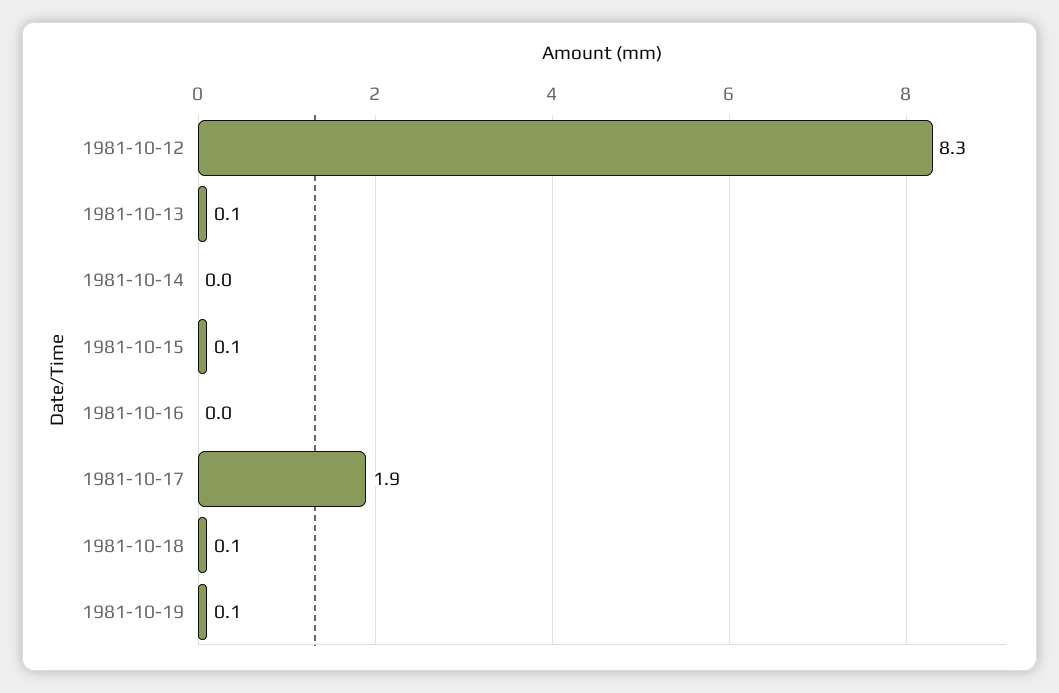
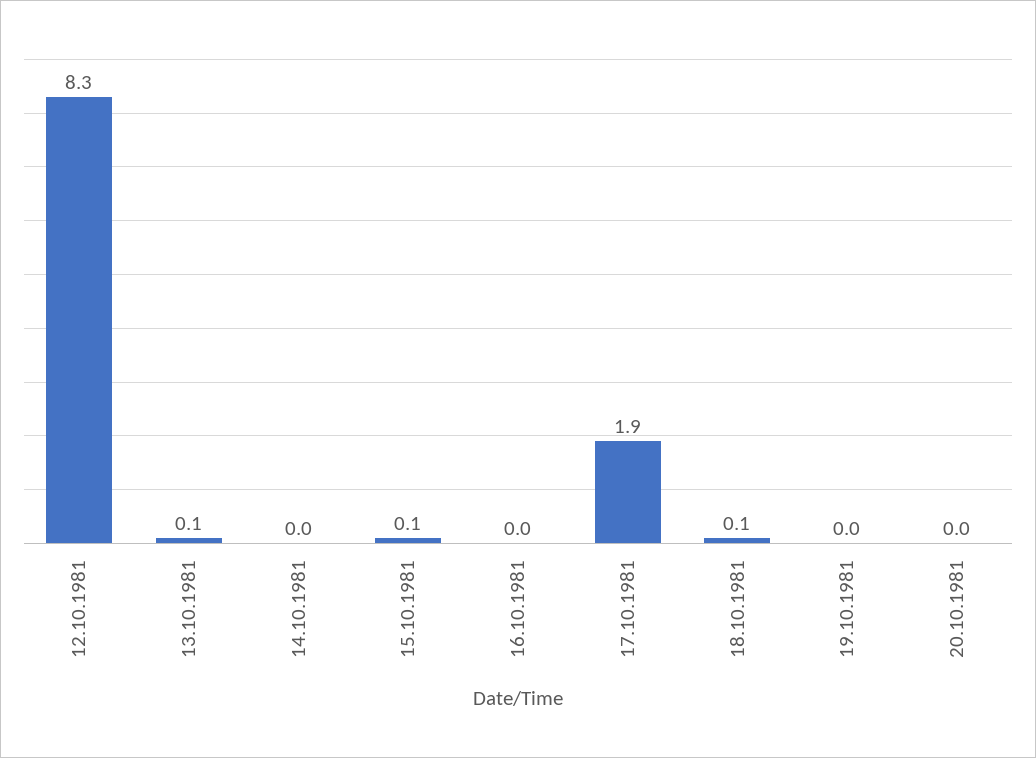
1981-10-19: 0.1 -> 0
20.10.1981: none -> 0

